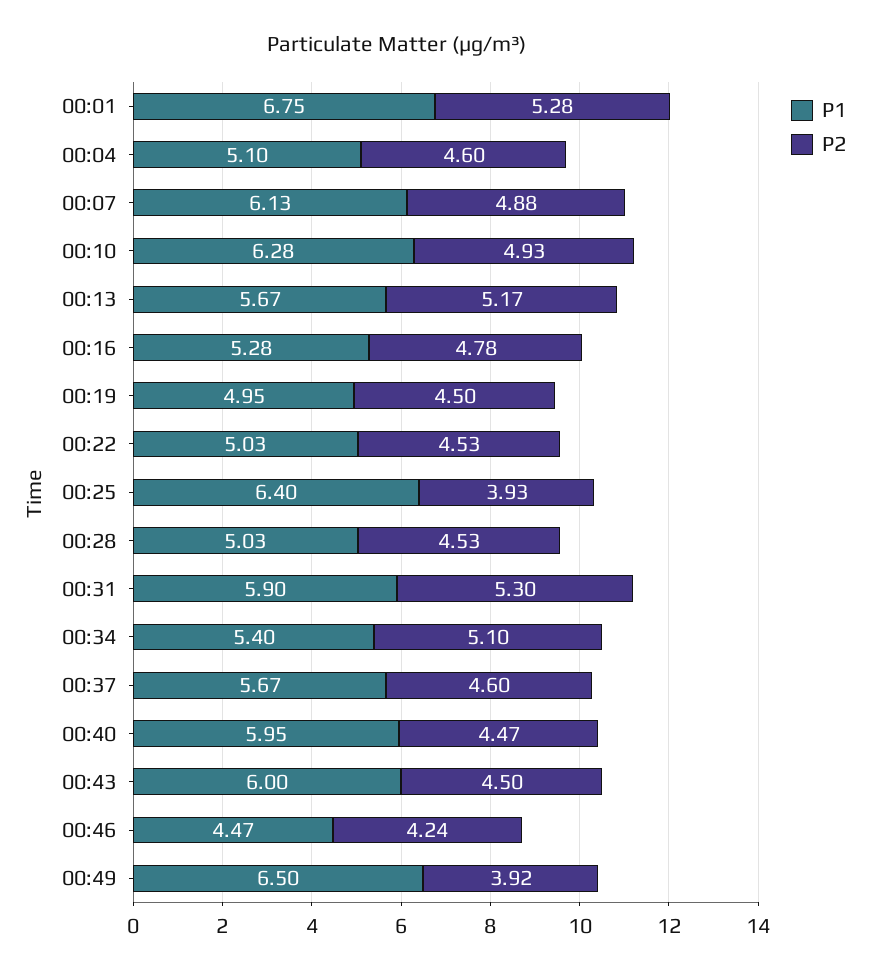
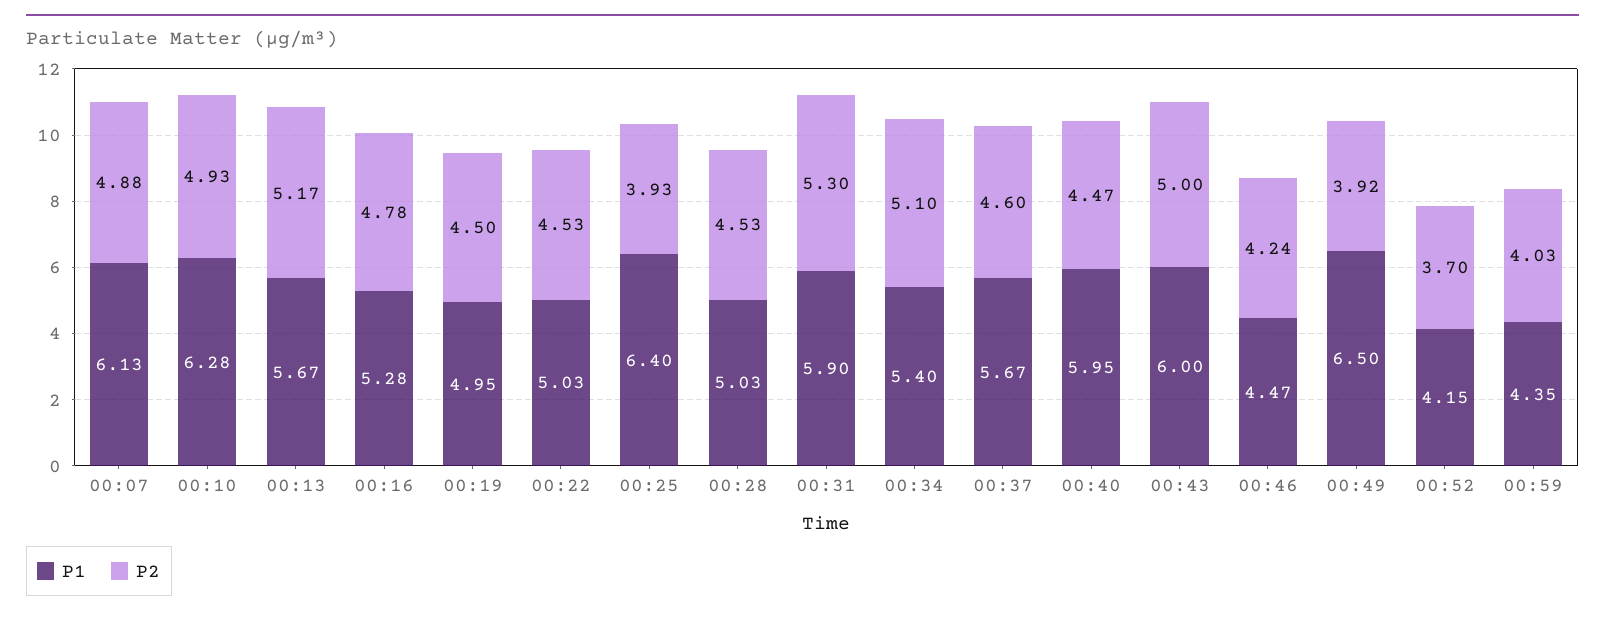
P1, 00:01: 6.75 -> none
P2, 00:01: 5.28 -> none
P1, 00:04: 5.1 -> none
P2, 00:04: 4.6 -> none
P2, 00:43: 4.5 -> 5
P1, 00:52: none -> 4.15
P2, 00:52: none -> 3.7
P1, 00:59: none -> 4.35
P2, 00:59: none -> 4.03

